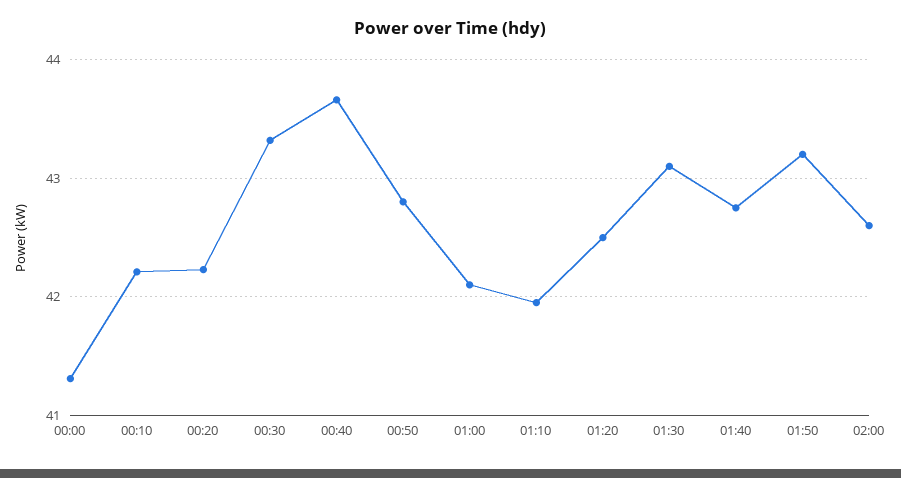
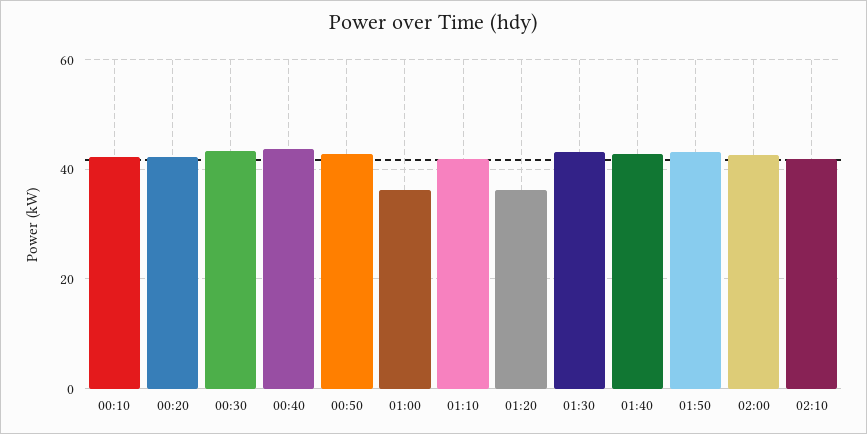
00:00: 41.3 -> none
01:00: 42.1 -> 36
01:20: 42.5 -> 36
02:10: none -> 42

